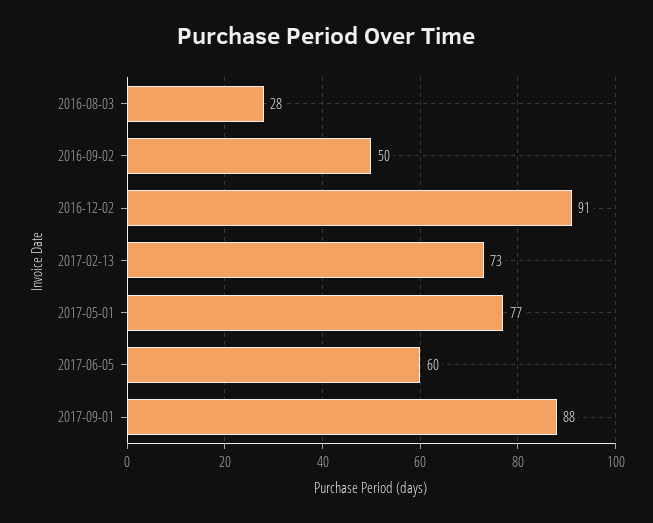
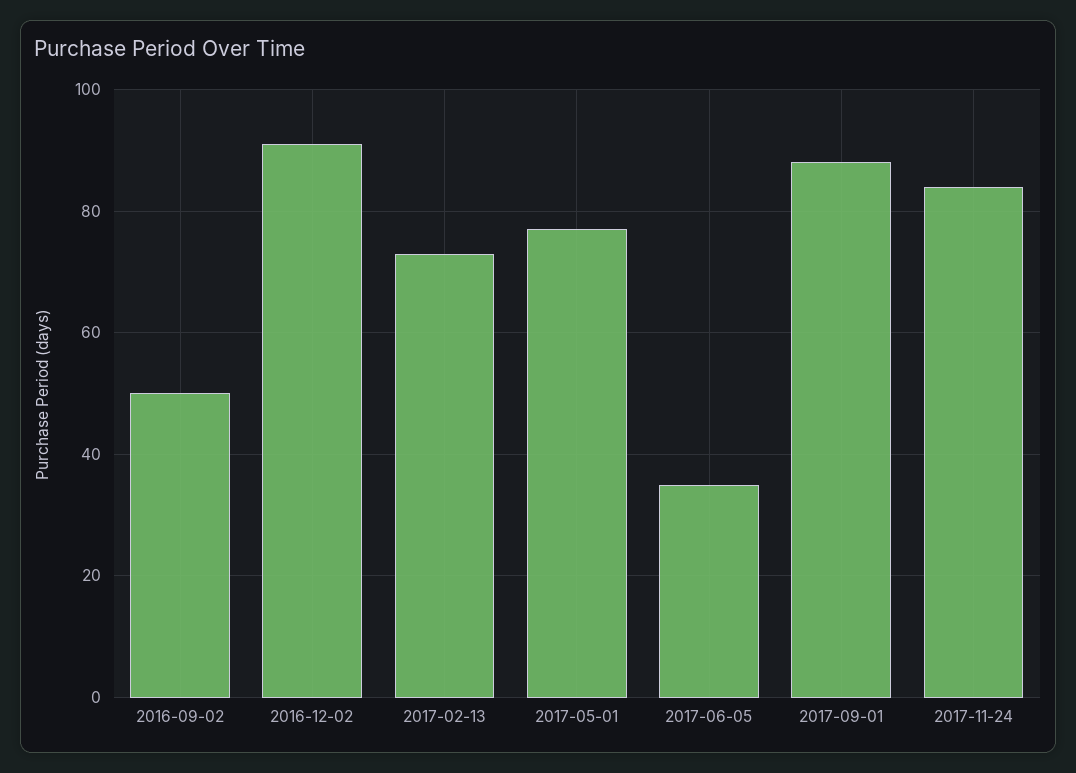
2016-08-03: 28 -> none
2017-06-05: 60 -> 35
2017-11-24: none -> 85

